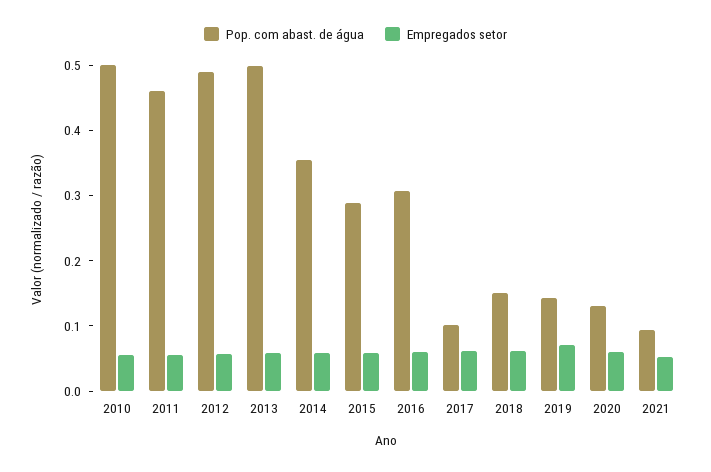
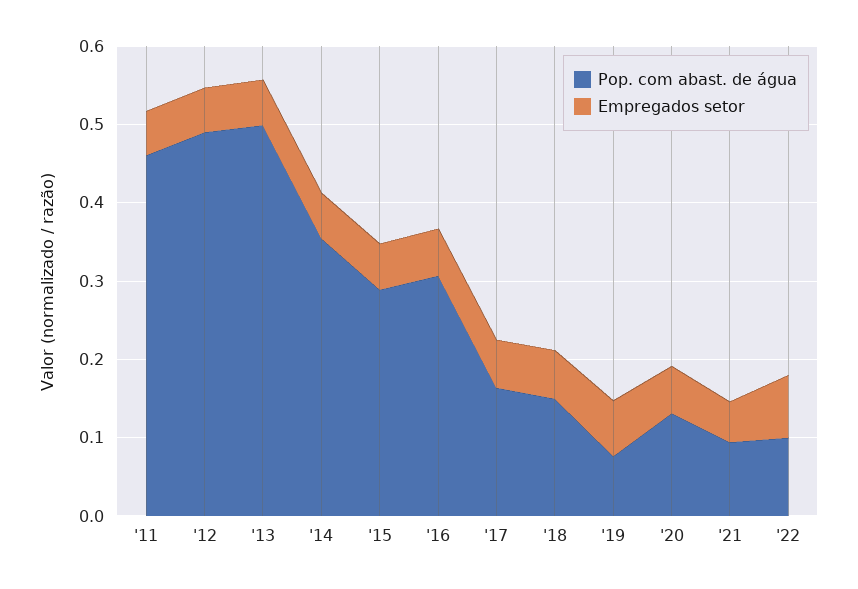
Pop. com abast. de água, 2010: 0.5 -> none
Empregados setor, 2010: 0.06 -> none
Pop. com abast. de água, 2017: 0.1 -> 0.16
Pop. com abast. de água, 2019: 0.14 -> 0.08
Pop. com abast. de água, '22: none -> 0.1
Empregados setor, '22: none -> 0.08

